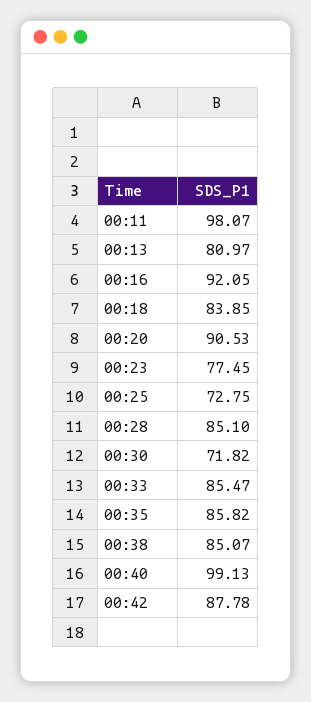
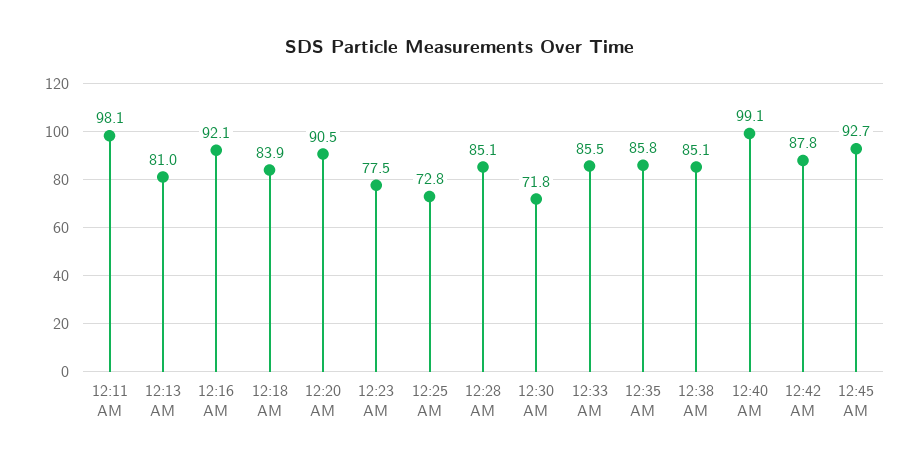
12:45 AM: none -> 92.7

